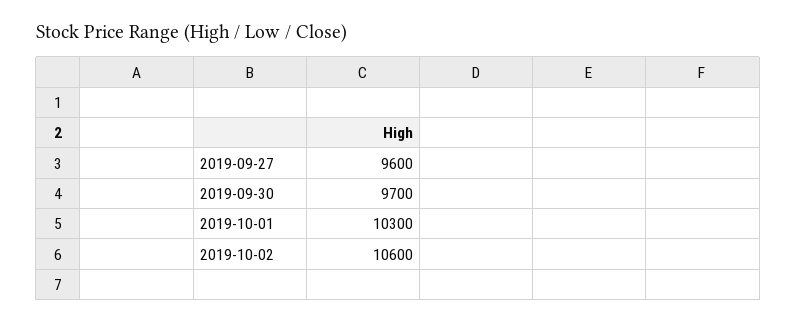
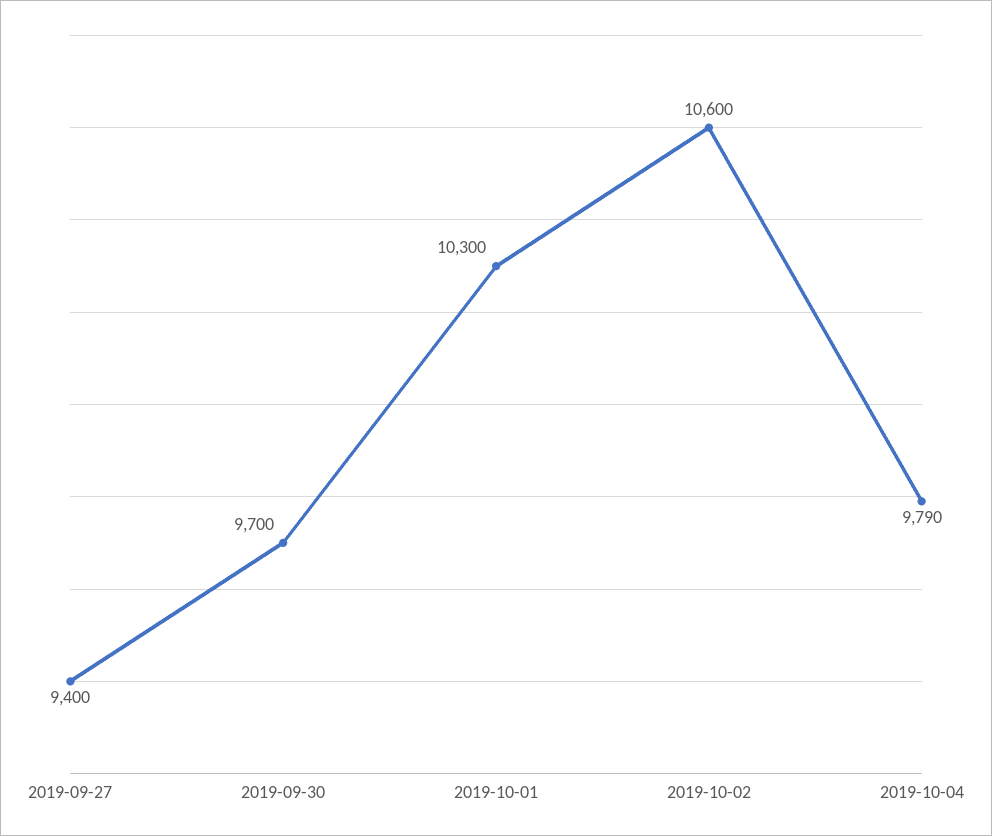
2019-09-27: 9600 -> 9400
2019-10-04: none -> 9790

